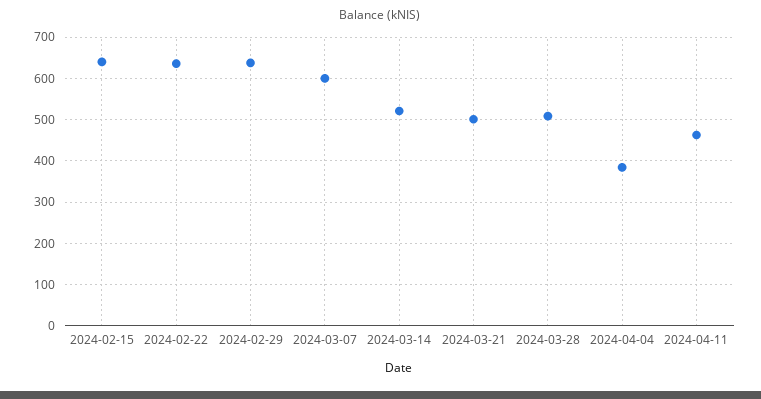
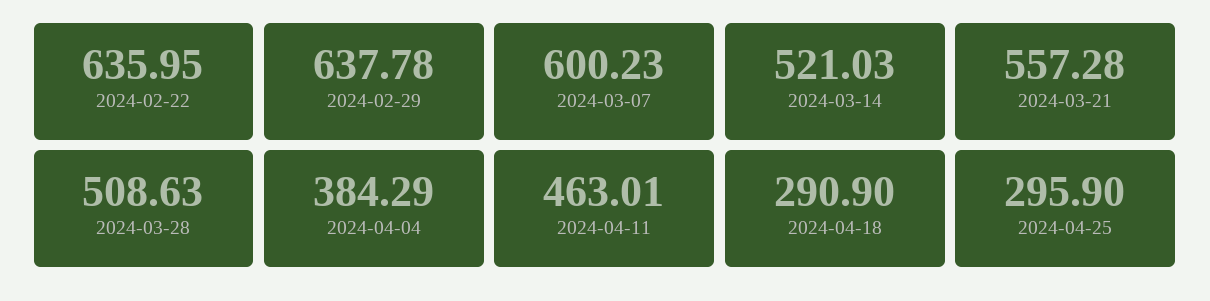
2024-02-15: 640 -> none
2024-03-21: 500 -> 557.28
2024-04-18: none -> 290.9
2024-04-25: none -> 295.9

